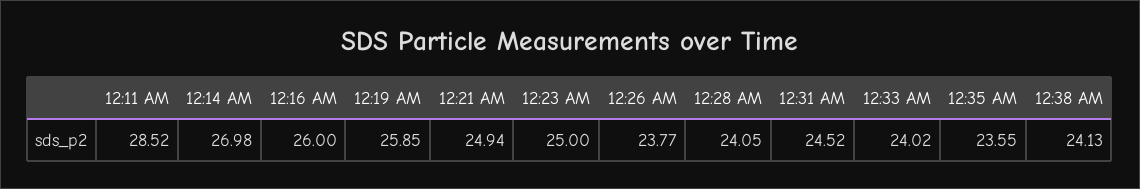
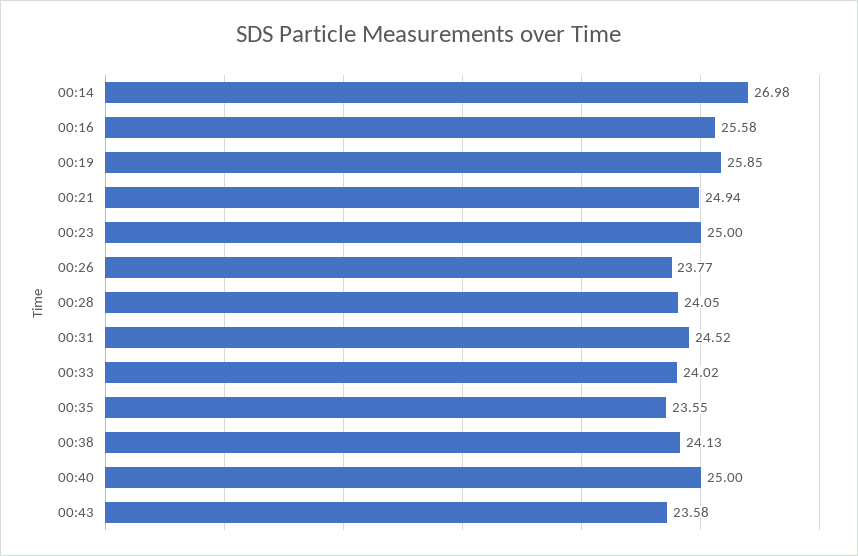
12:11 AM: 28.52 -> none
12:16 AM: 26 -> 25.58
00:40: none -> 25
00:43: none -> 23.58

